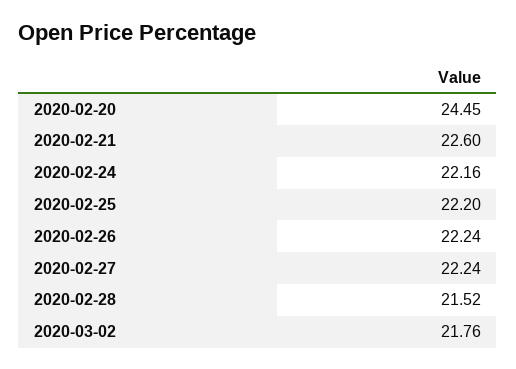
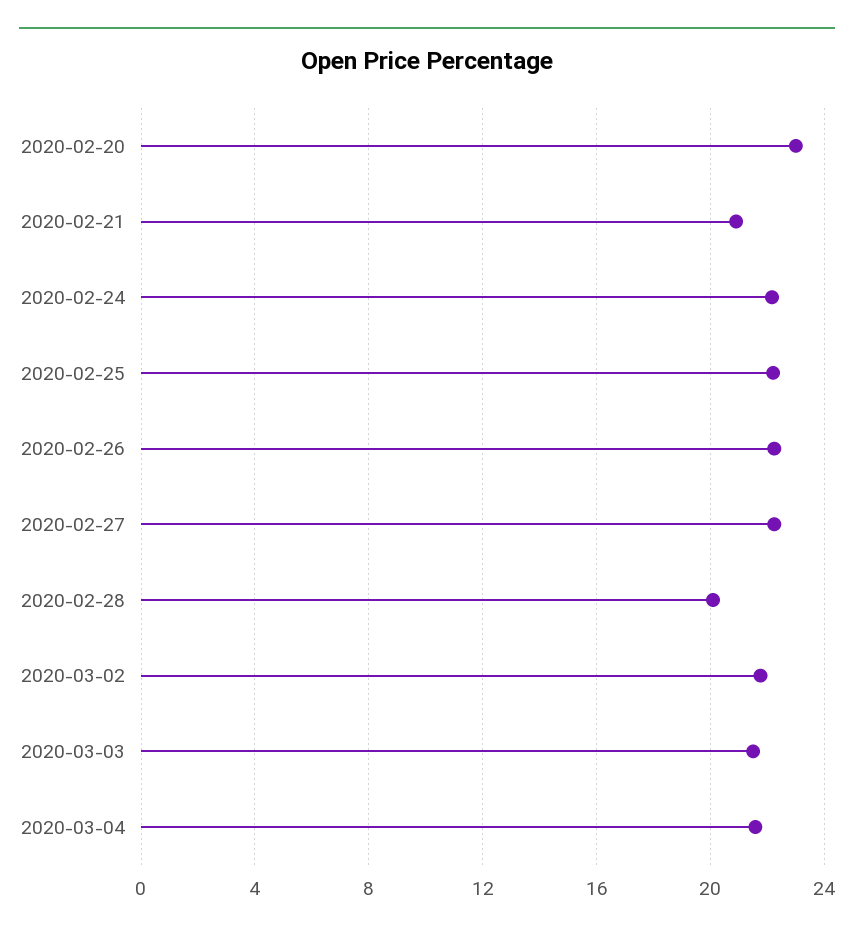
2020-02-20: 24.45 -> 23
2020-02-21: 22.6 -> 21
2020-02-28: 21.52 -> 20
2020-03-03: none -> 21.5
2020-03-04: none -> 21.5

